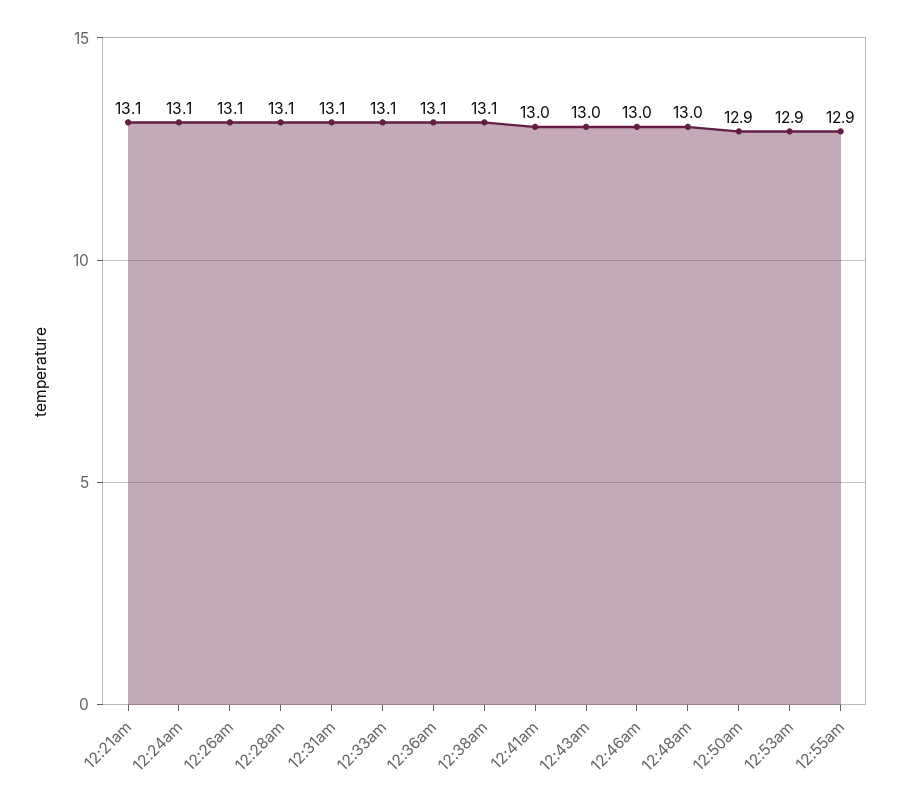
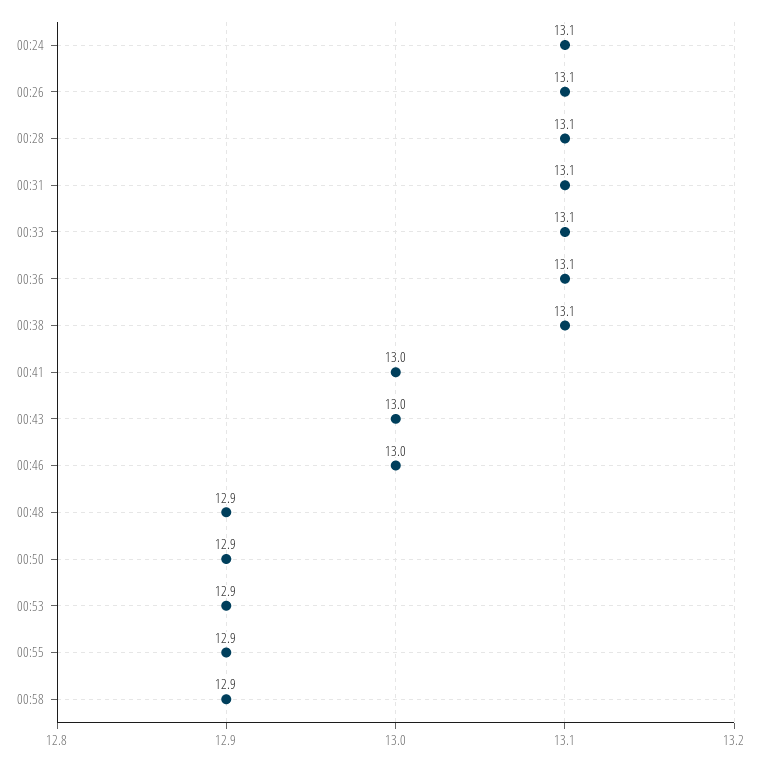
12:21am: 13.1 -> none
12:48am: 13 -> 12.9
00:58: none -> 12.9

